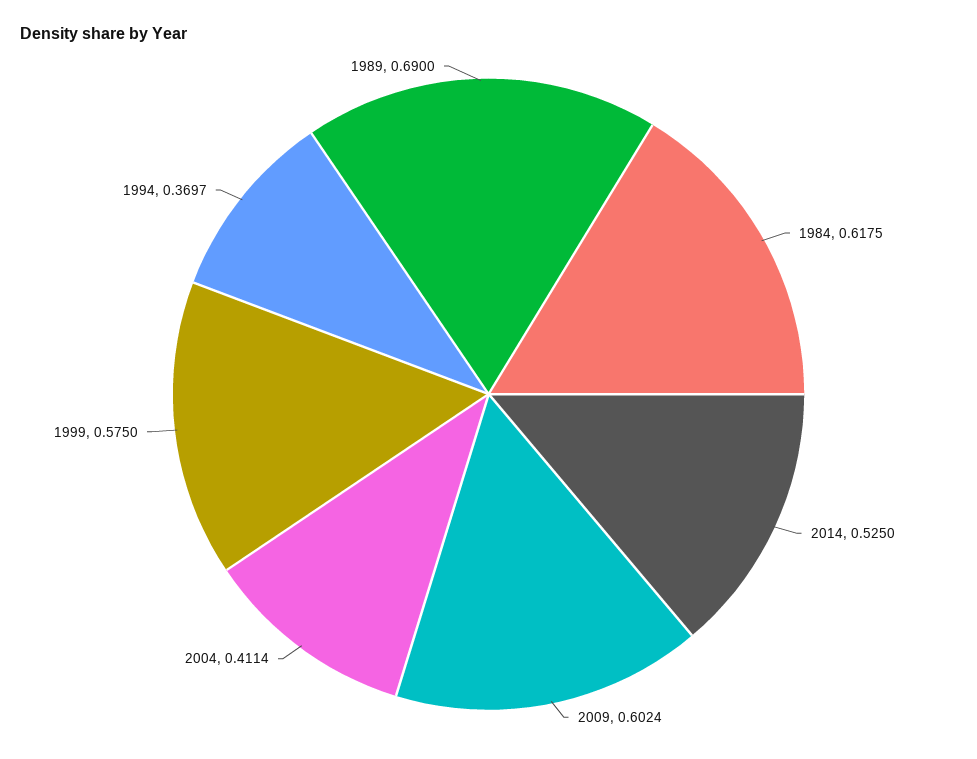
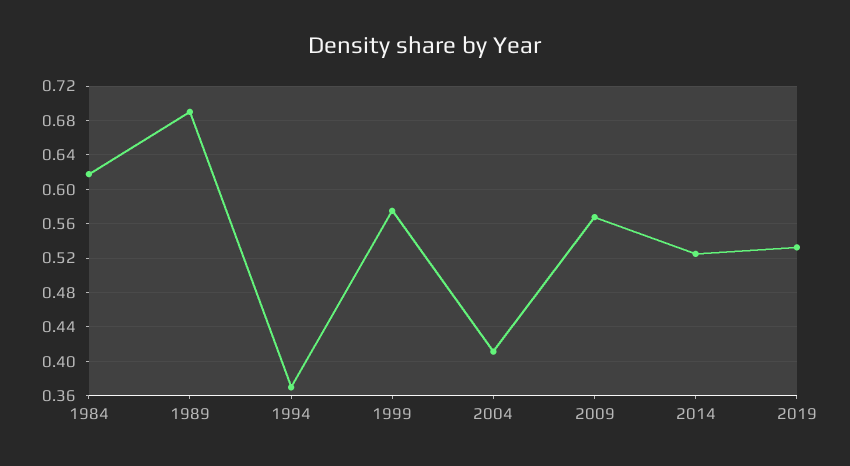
2009: 0.6024 -> 0.57
2019: none -> 0.53

